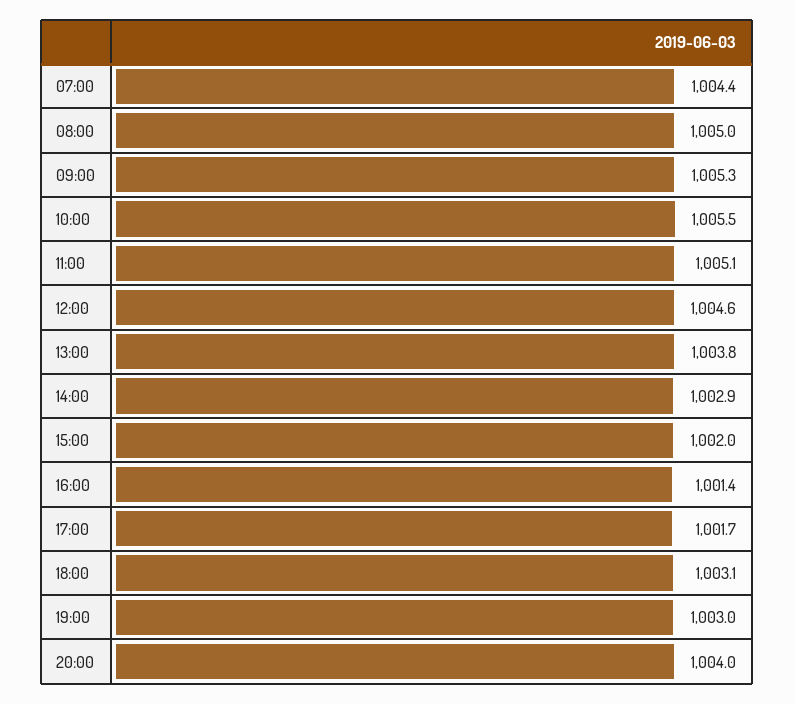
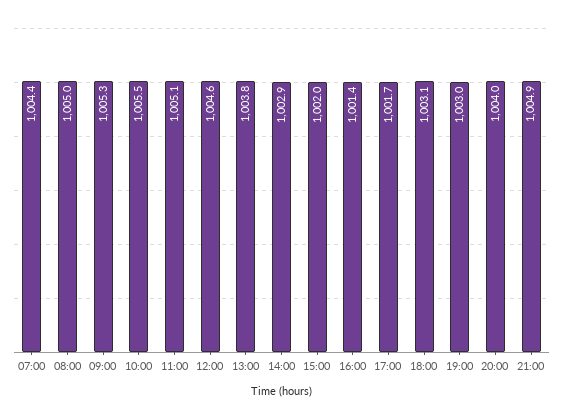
21:00: none -> 1004.9

